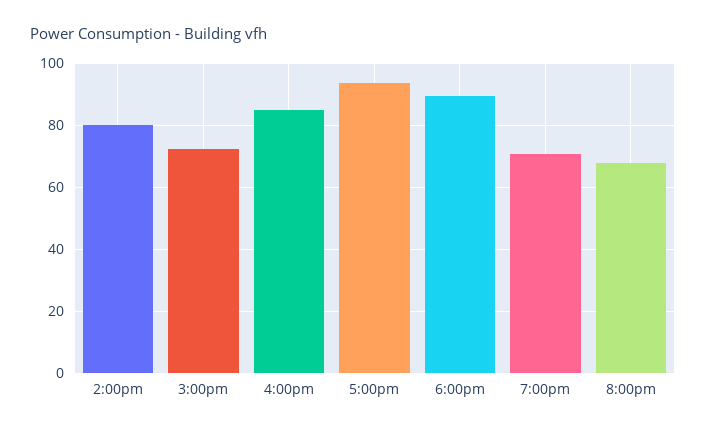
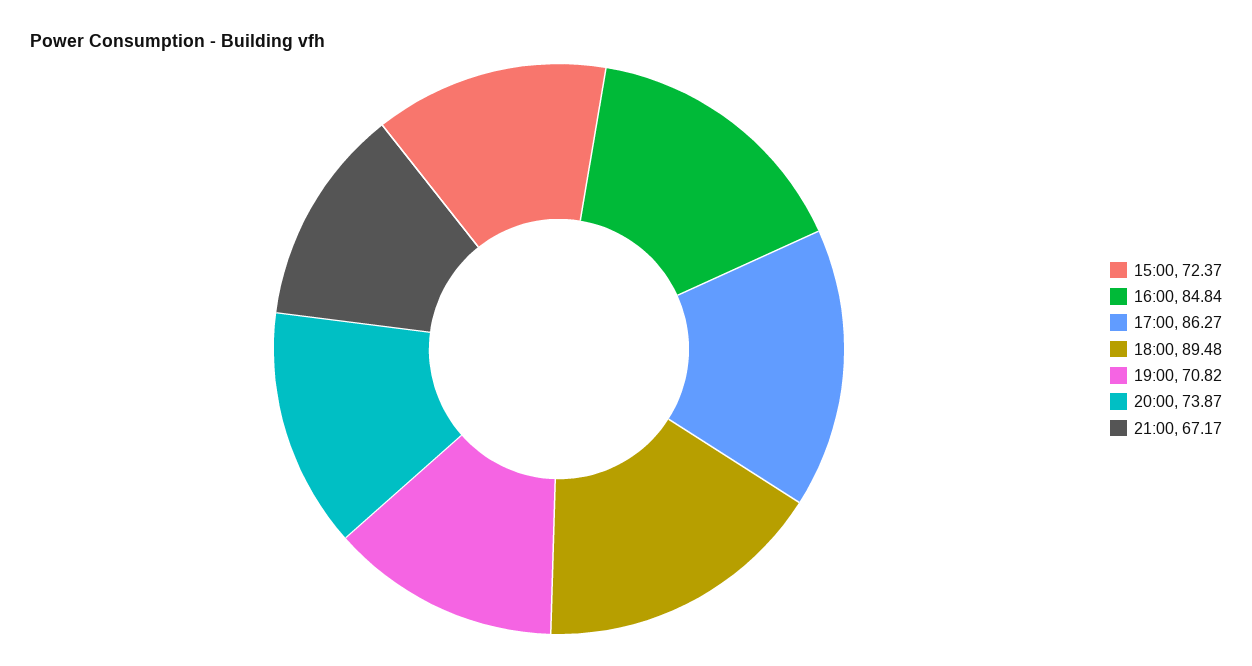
2:00pm: 80 -> none
5:00pm: 94 -> 86.27
8:00pm: 68 -> 73.87
21:00: none -> 67.17

